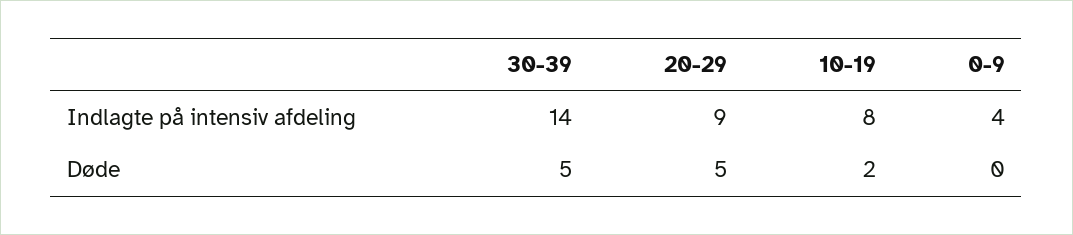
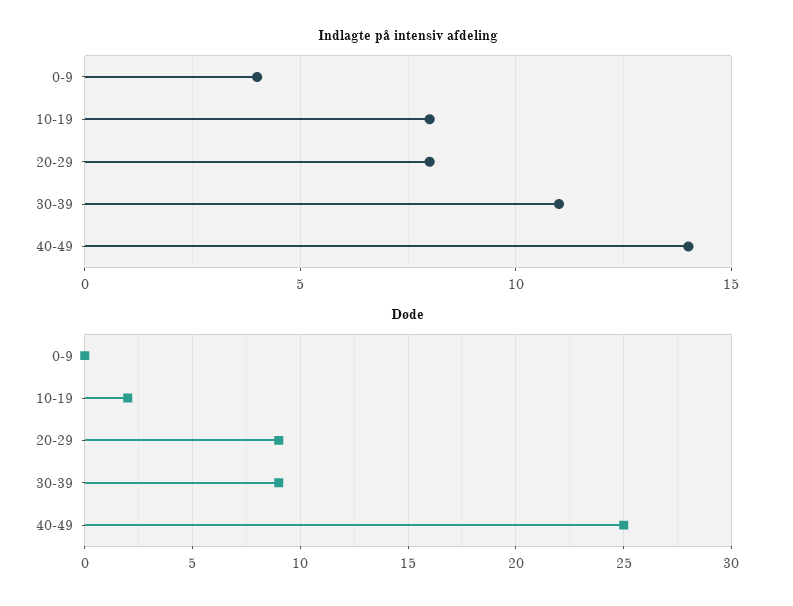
Indlagte på intensiv afdeling, 30-39: 14 -> 11
Indlagte på intensiv afdeling, 20-29: 9 -> 8
Døde, 30-39: 5 -> 9
Døde, 20-29: 5 -> 9
Indlagte på intensiv afdeling, 40-49: none -> 14
Døde, 40-49: none -> 25

